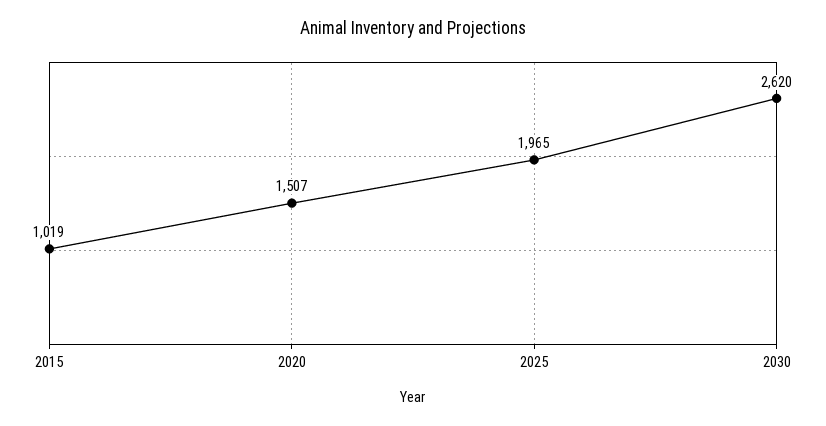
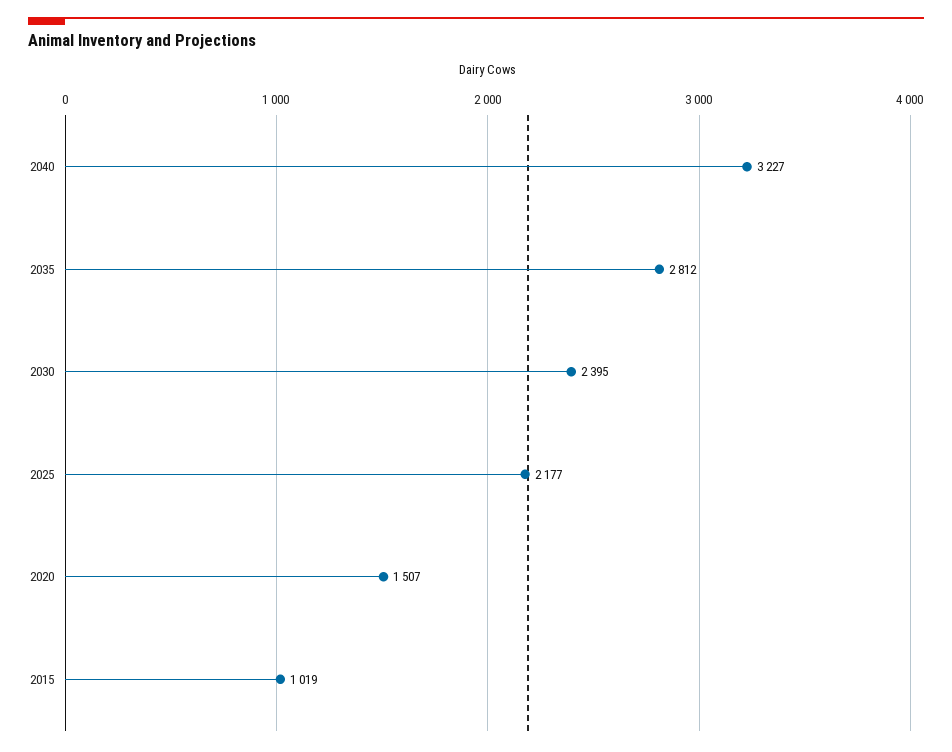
2025: 1965 -> 2177
2030: 2620 -> 2395
2040: none -> 3227
2035: none -> 2812

